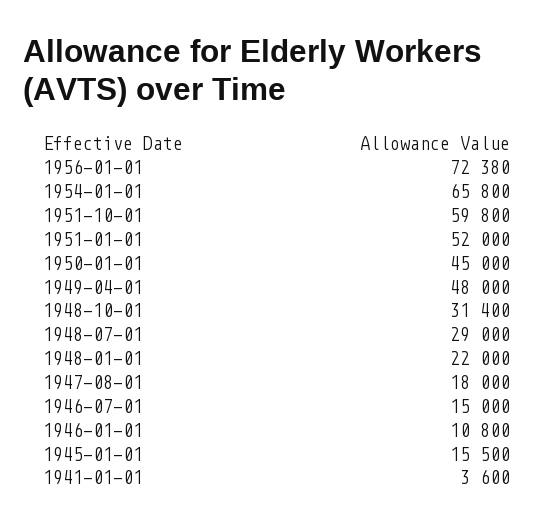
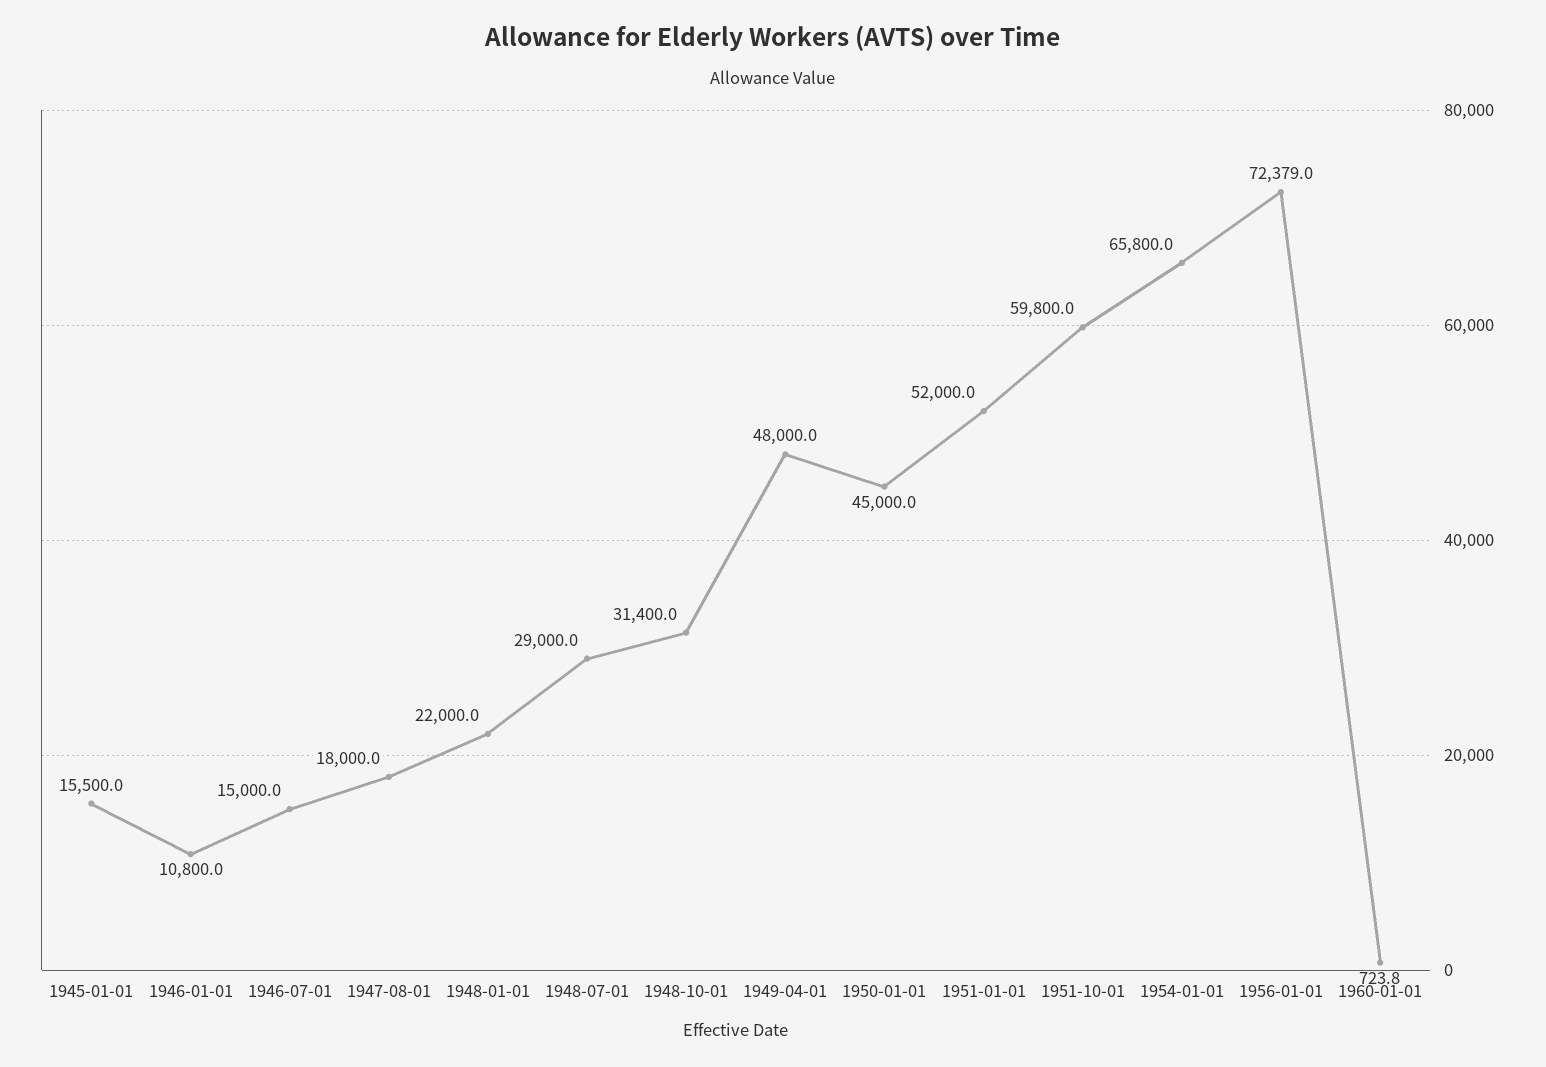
1956-01-01: 72380 -> 72379
1941-01-01: 3600 -> none
1960-01-01: none -> 723.8

